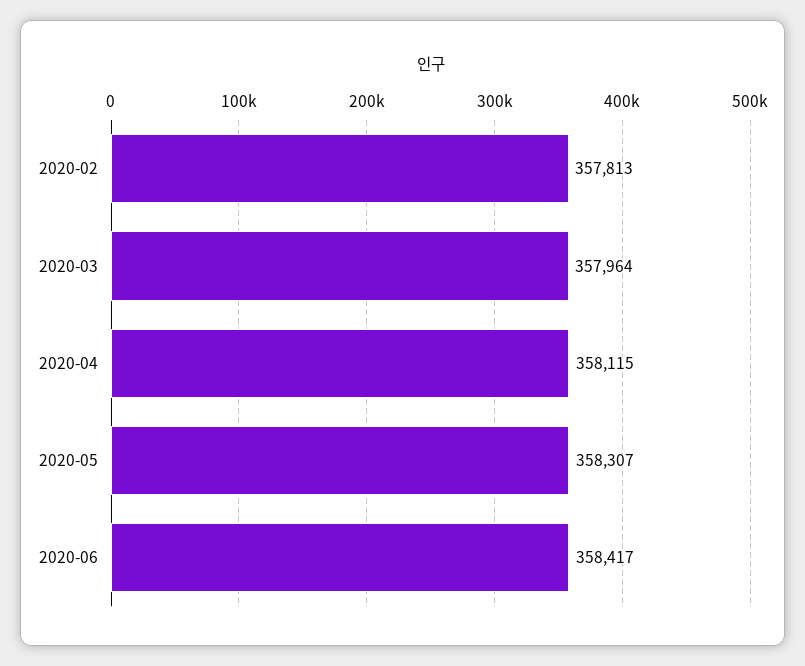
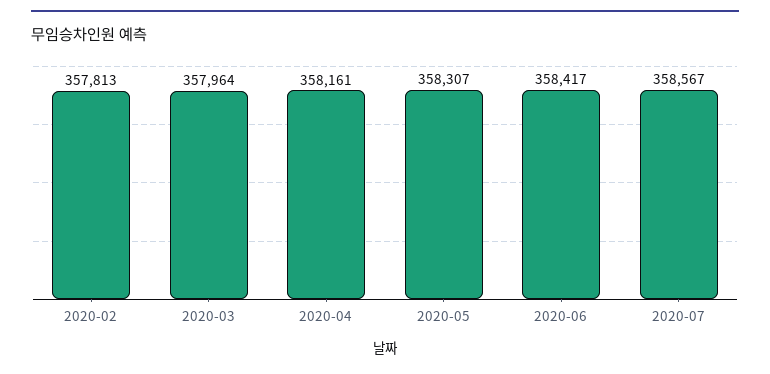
2020-04: 358115 -> 358161
2020-07: none -> 358567

